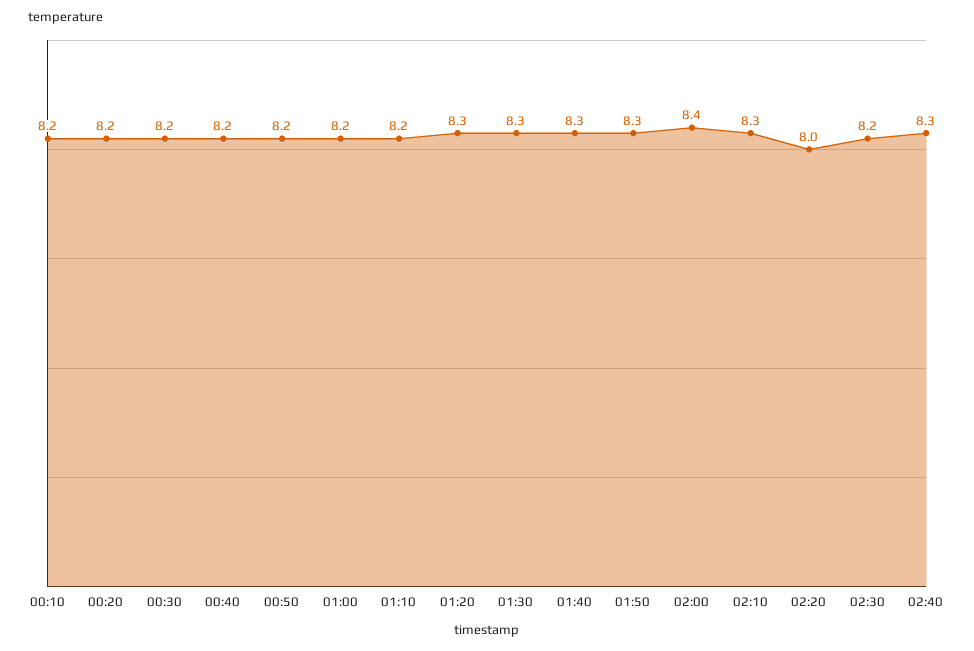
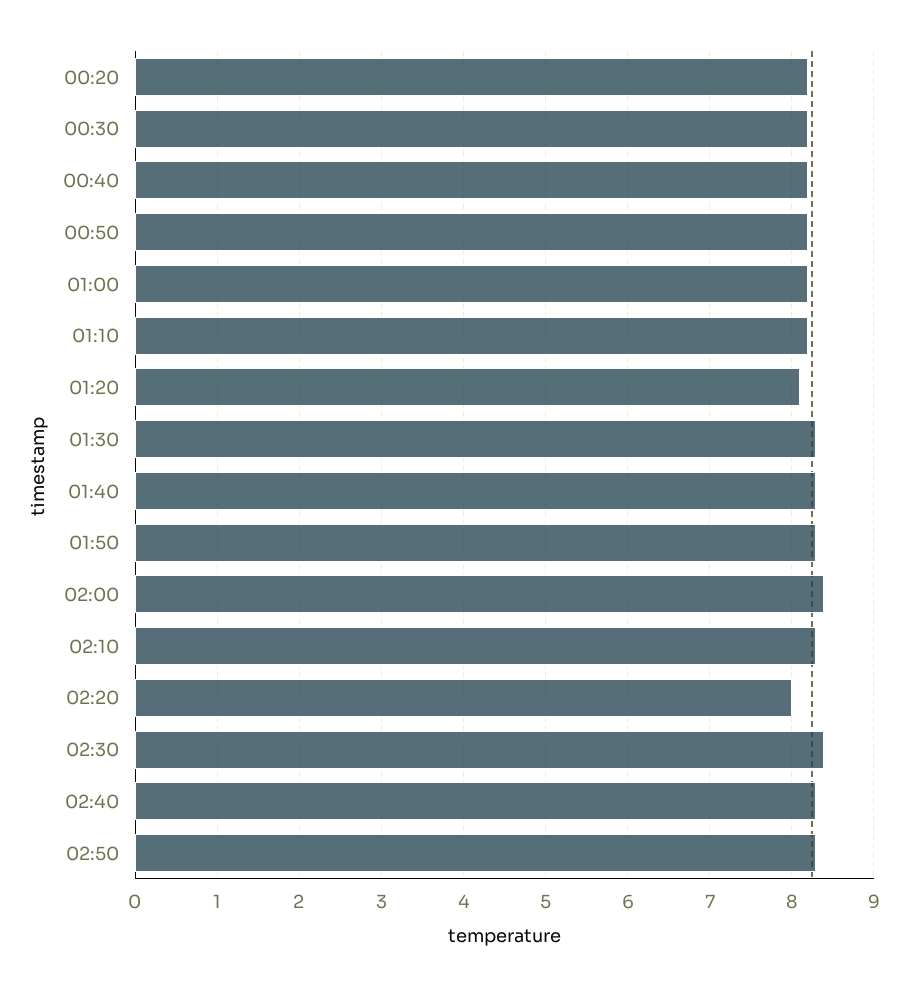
00:10: 8.2 -> none
01:20: 8.3 -> 8.1
02:30: 8.2 -> 8.4
02:50: none -> 8.3

